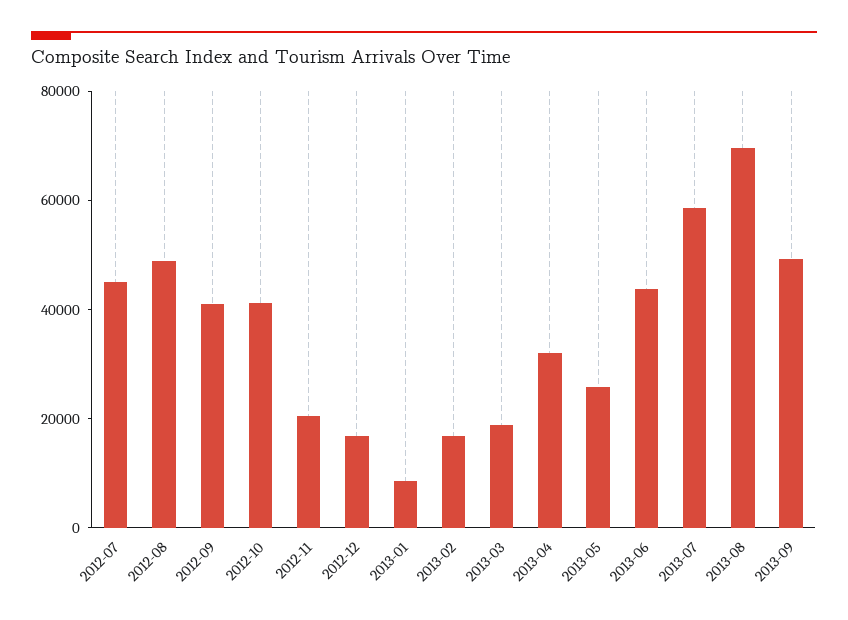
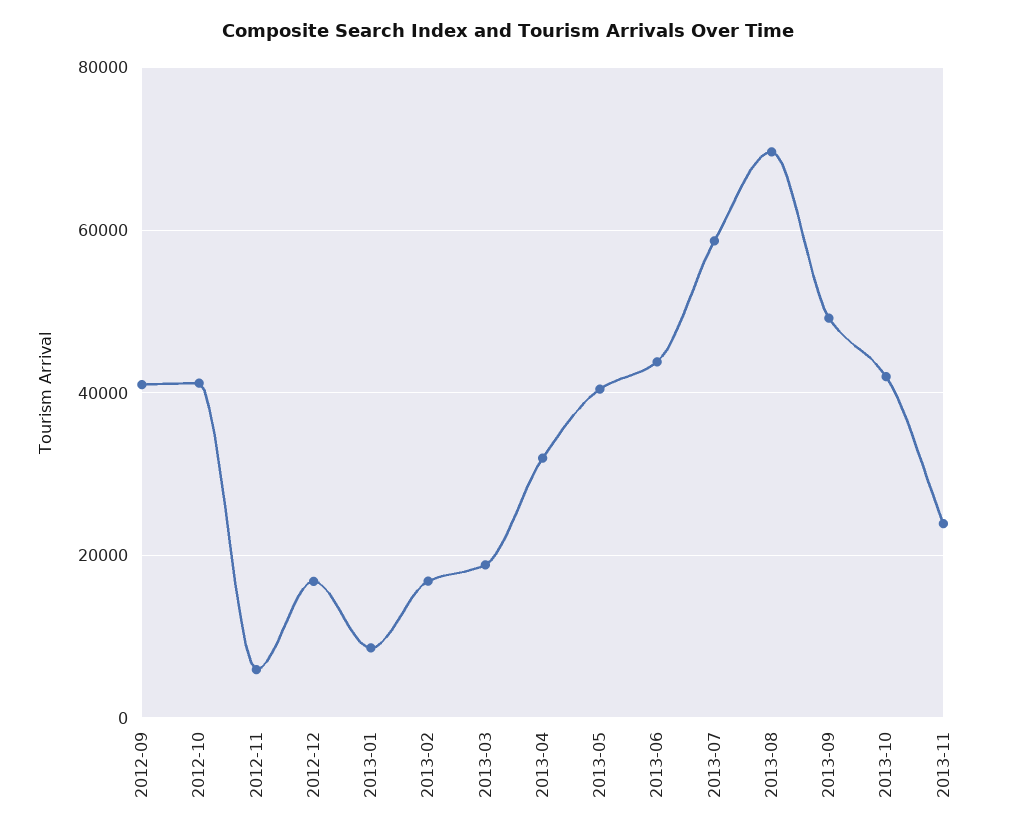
2012-07: 45000 -> none
2012-08: 50000 -> none
2012-11: 20000 -> 6000
2013-05: 25000 -> 40000
2013-10: none -> 42000
2013-11: none -> 24000

